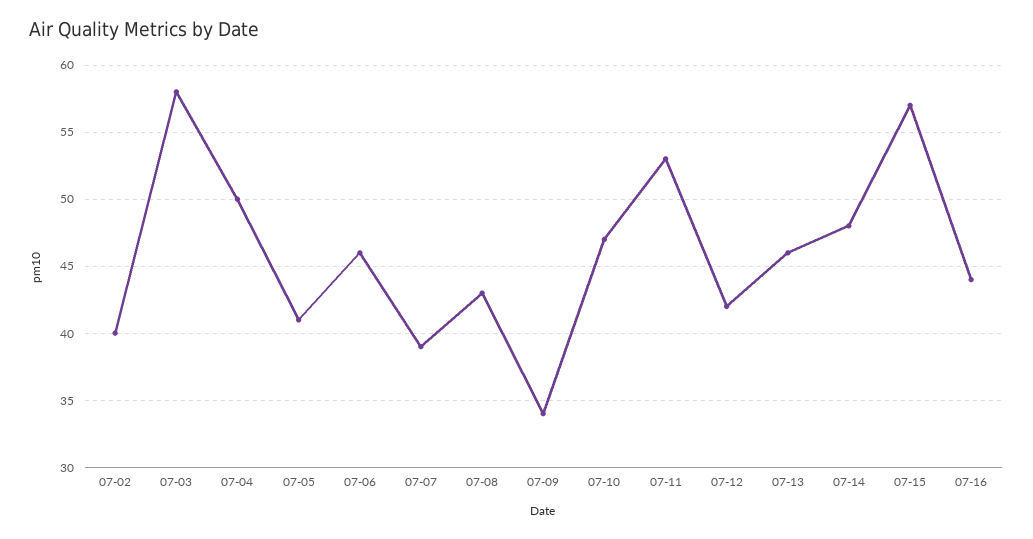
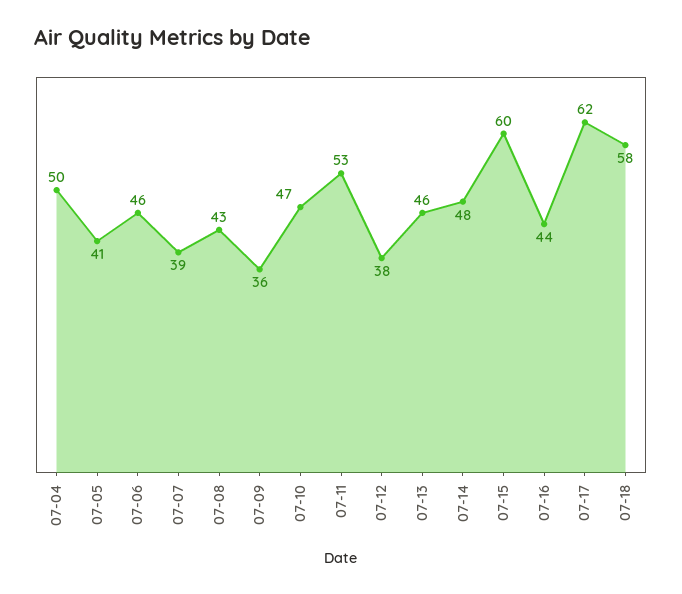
07-02: 40 -> none
07-03: 58 -> none
07-09: 34 -> 36
07-12: 42 -> 38
07-15: 57 -> 60
07-17: none -> 62
07-18: none -> 58

